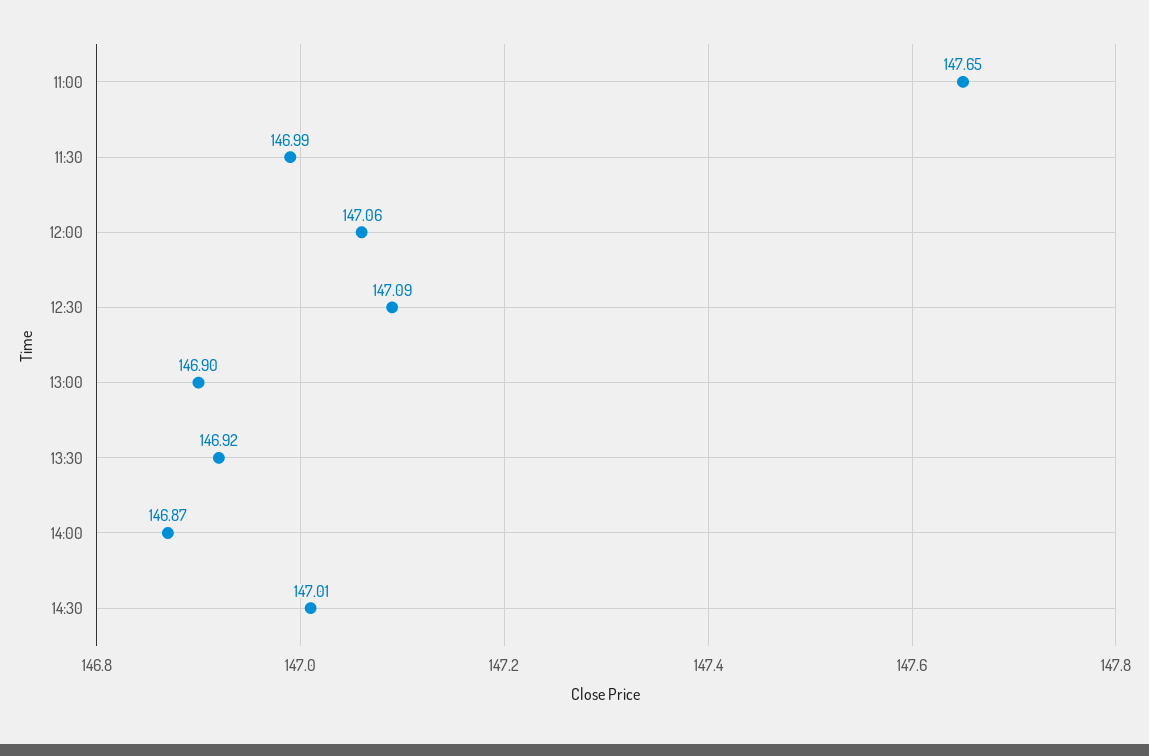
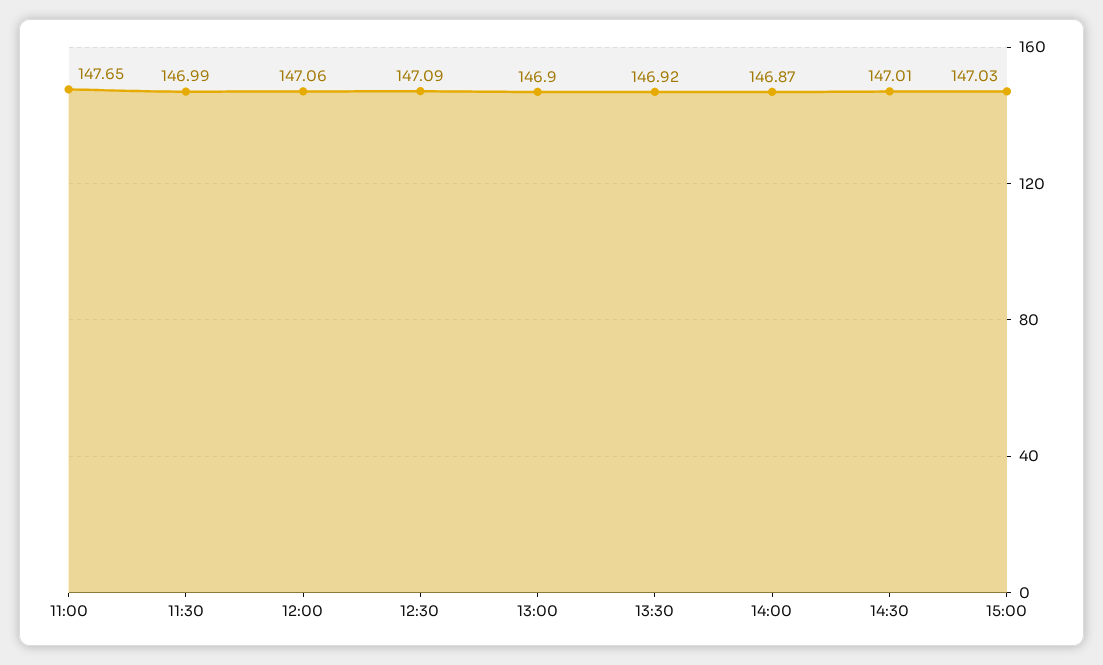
15:00: none -> 147.03

